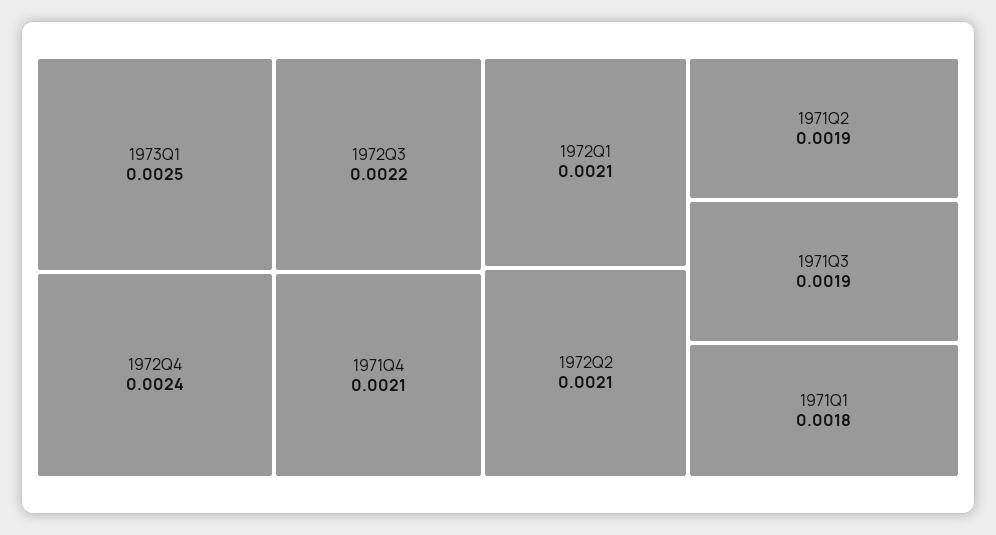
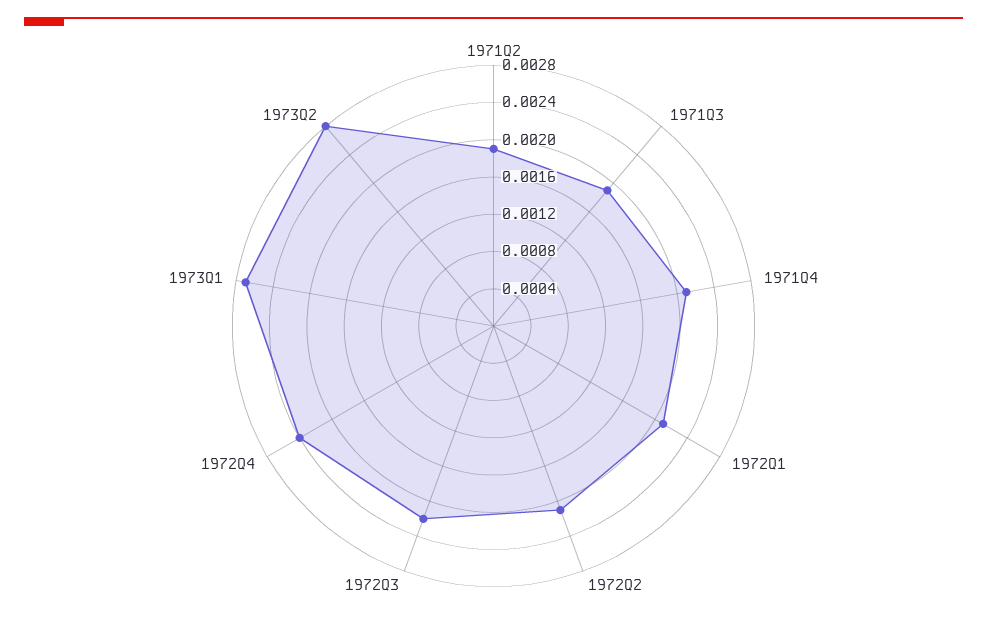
1973Q1: 0.0025 -> 0.0027
1971Q1: 0.0018 -> none
1973Q2: none -> 0.0028

